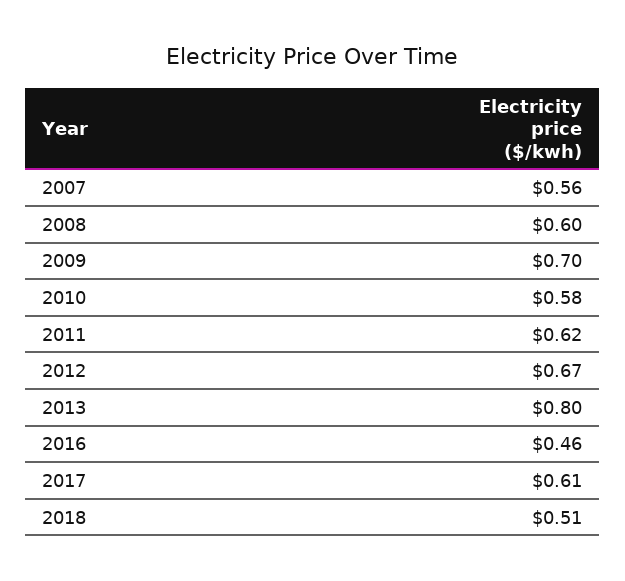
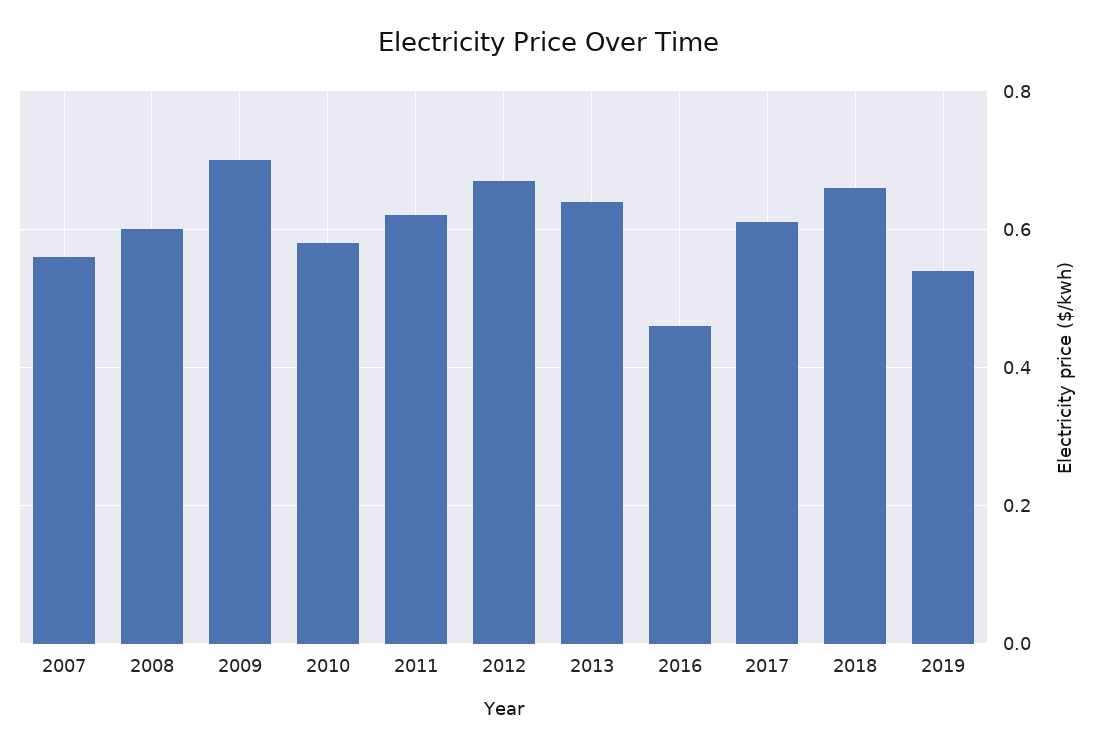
2013: 0.8 -> 0.65
2018: 0.51 -> 0.65
2019: none -> 0.55

